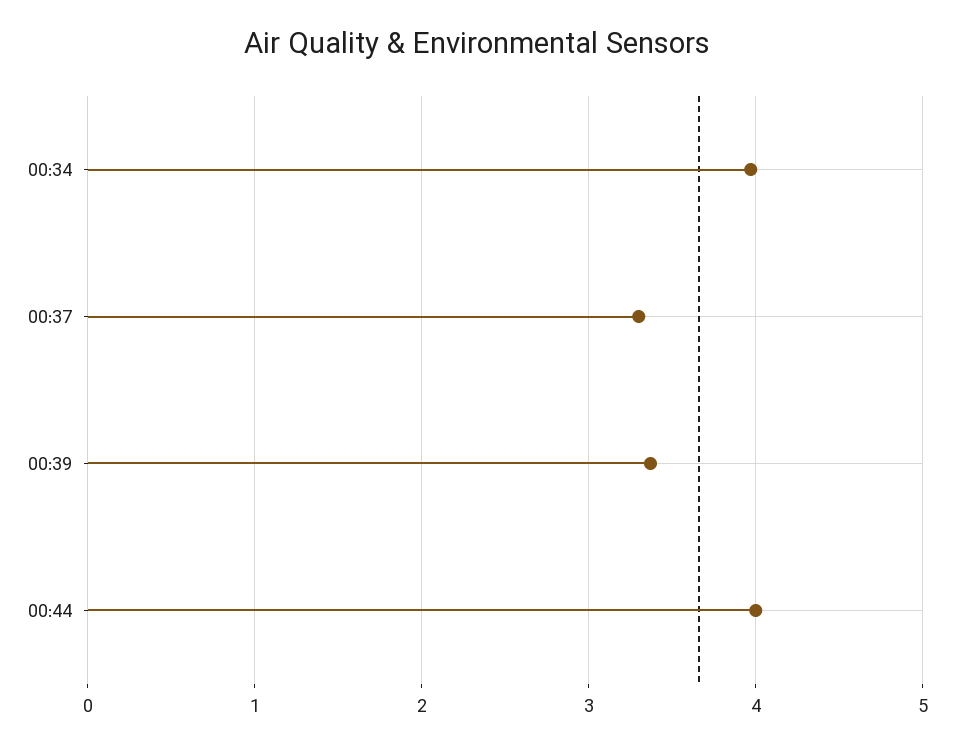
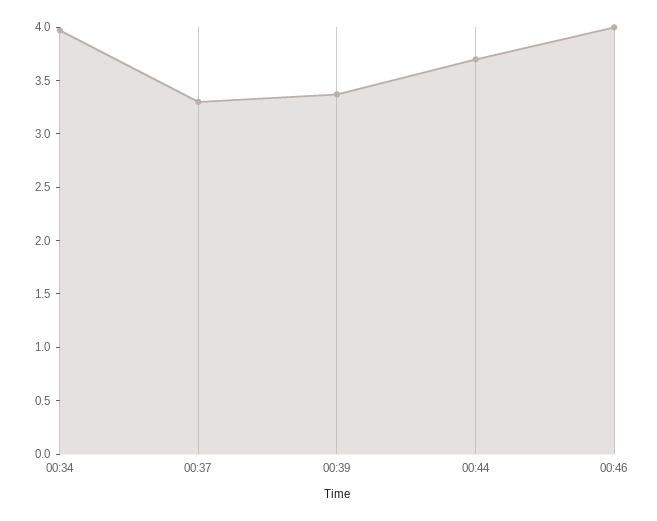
00:44: 4 -> 3.7
00:46: none -> 4

